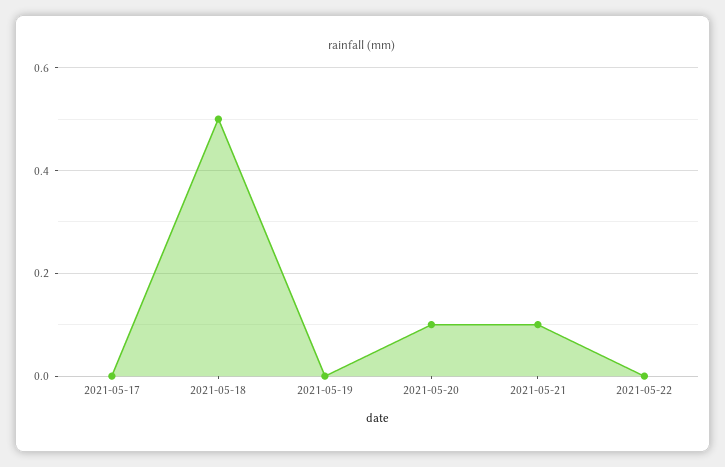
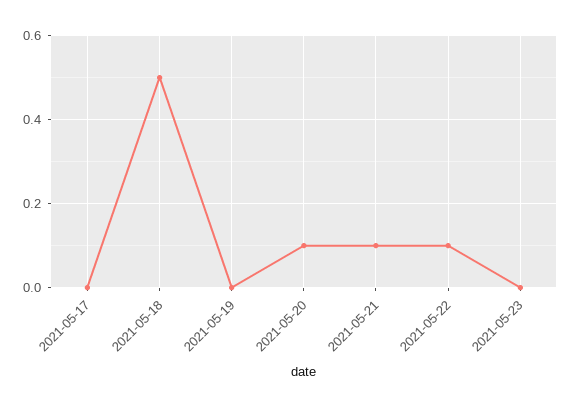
2021-05-22: 0 -> 0.1
2021-05-23: none -> 0

